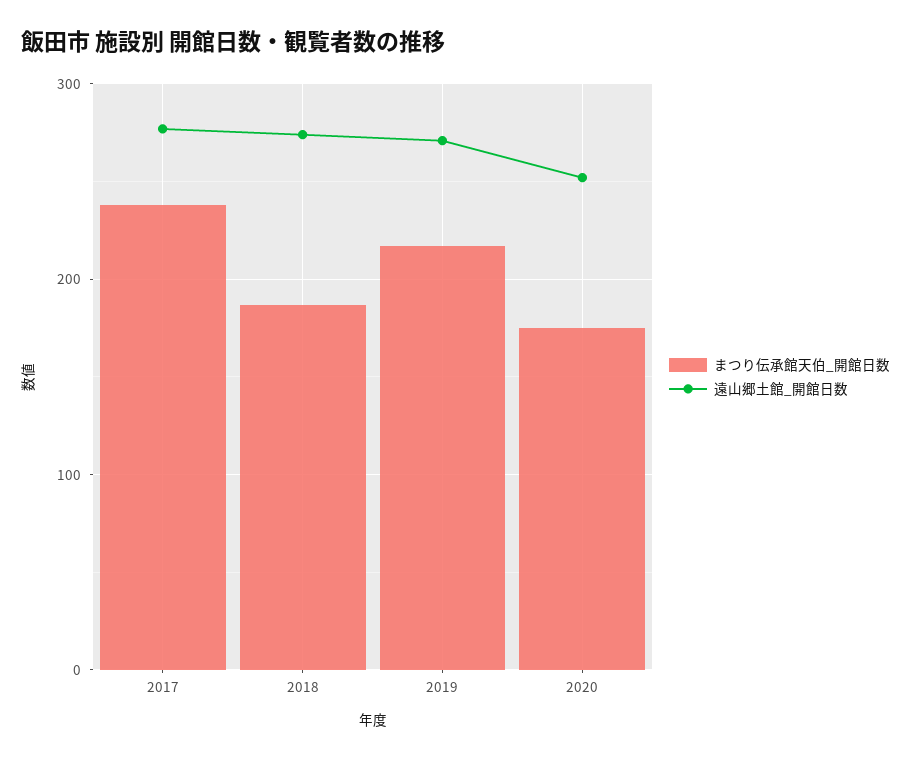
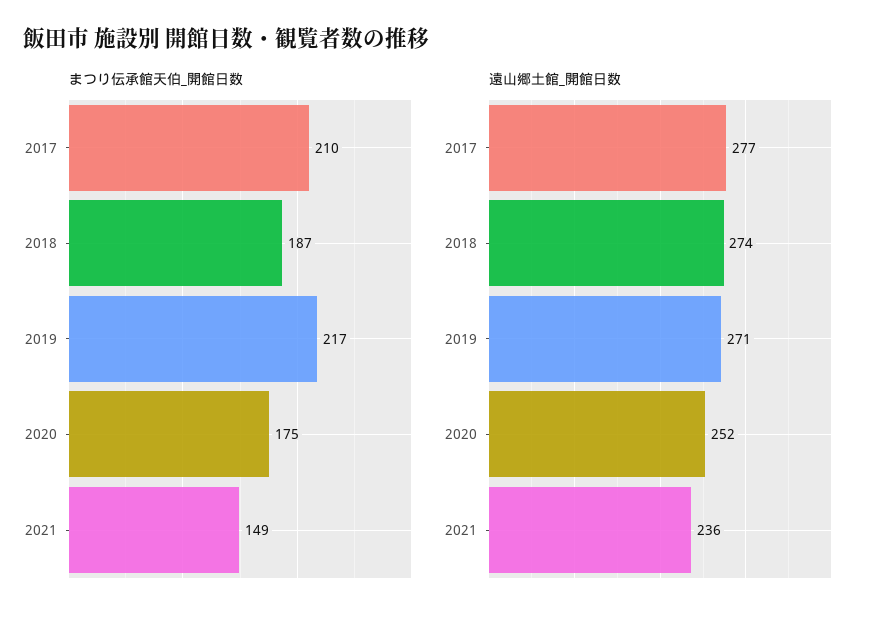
まつり伝承館天伯_開館日数, 2017: 240 -> 210
まつり伝承館天伯_開館日数, 2021: none -> 149
遠山郷土館_開館日数, 2021: none -> 236

